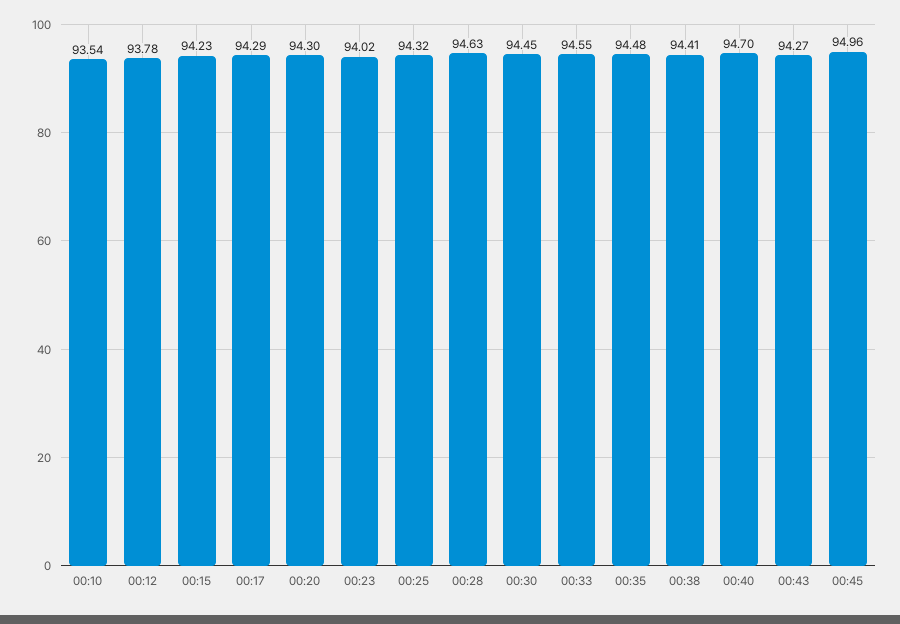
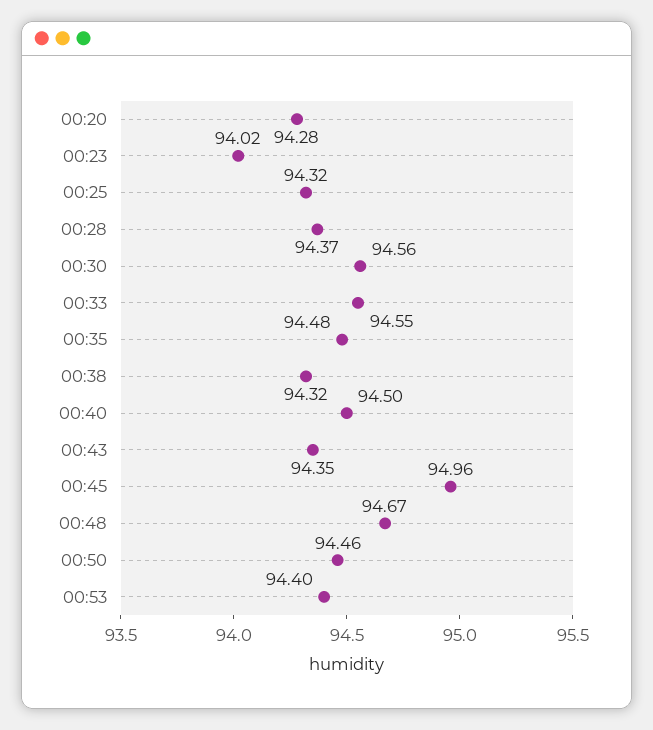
00:10: 93.54 -> none
00:12: 93.78 -> none
00:15: 94.23 -> none
00:17: 94.29 -> none
00:20: 94.3 -> 94.28
00:28: 94.63 -> 94.37
00:30: 94.45 -> 94.56
00:38: 94.41 -> 94.32
00:40: 94.7 -> 94.5
00:43: 94.27 -> 94.35
00:48: none -> 94.67
00:50: none -> 94.46
00:53: none -> 94.4

